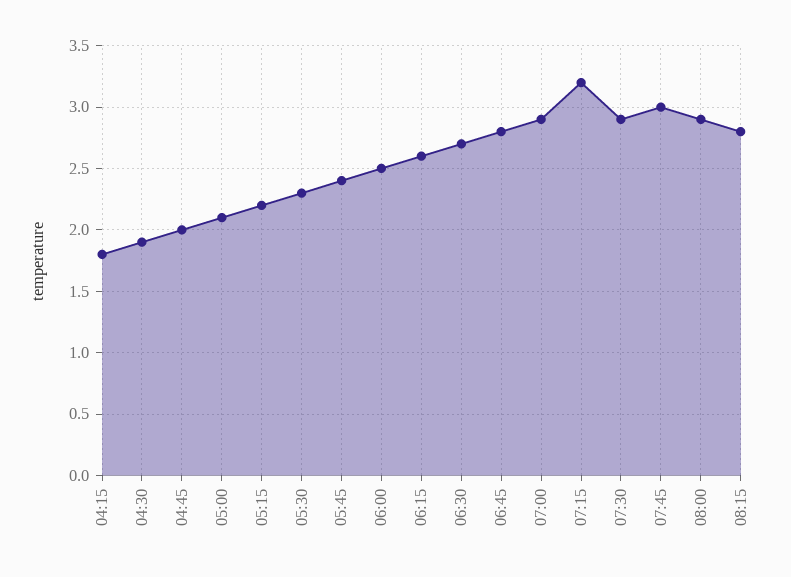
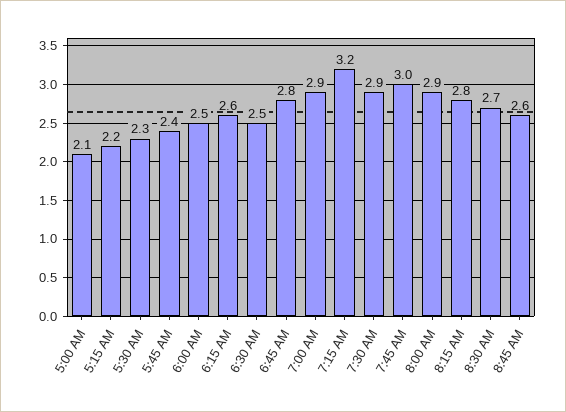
04:15: 1.8 -> none
04:30: 1.9 -> none
04:45: 2 -> none
06:30: 2.7 -> 2.5
8:30 AM: none -> 2.7
8:45 AM: none -> 2.6

